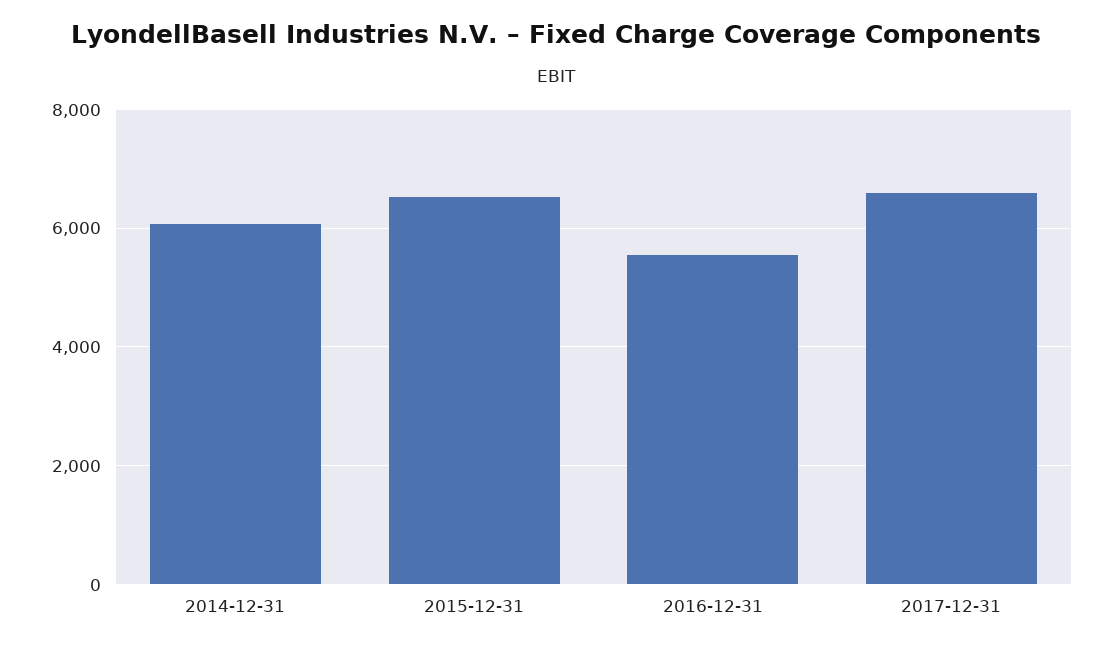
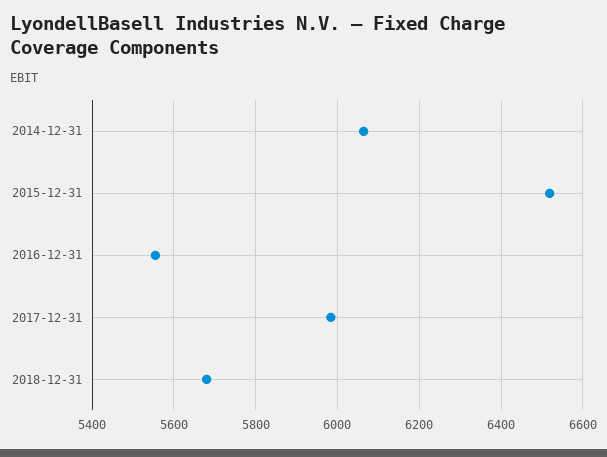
2017-12-31: 6600 -> 5980
2018-12-31: none -> 5680

